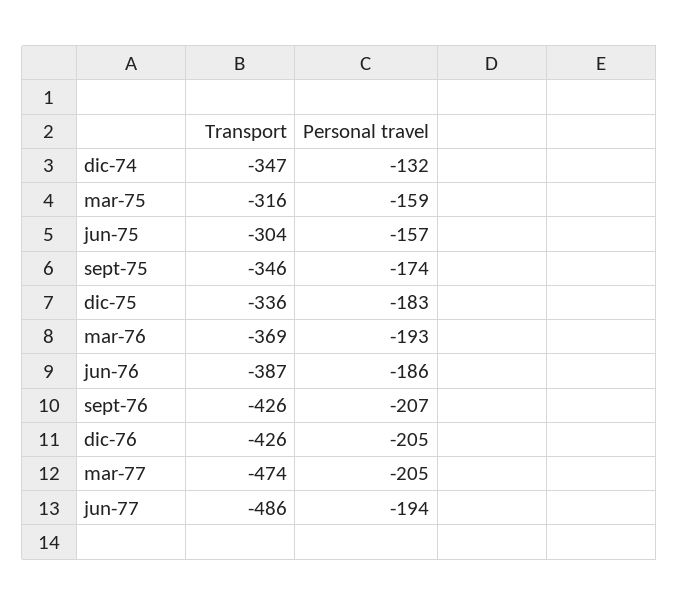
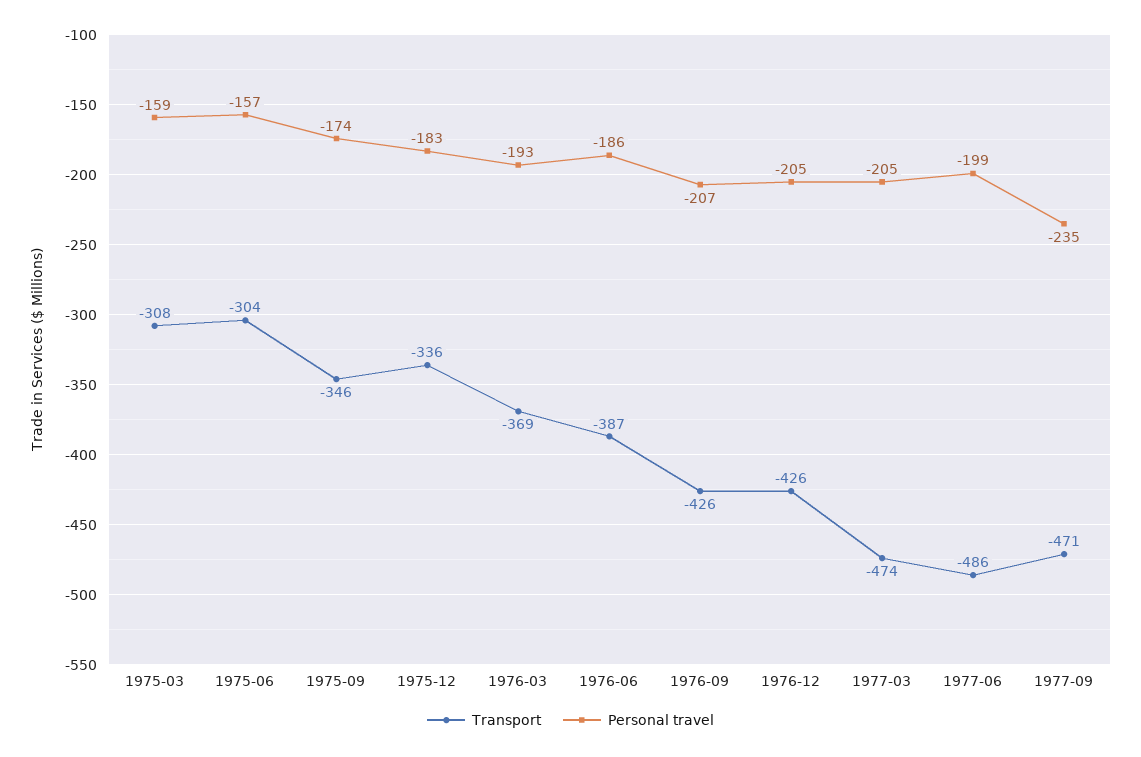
Transport, dic-74: -347 -> none
Personal travel, dic-74: -132 -> none
Transport, mar-75: -316 -> -308
Personal travel, jun-77: -194 -> -199
Transport, 1977-09: none -> -471
Personal travel, 1977-09: none -> -235

